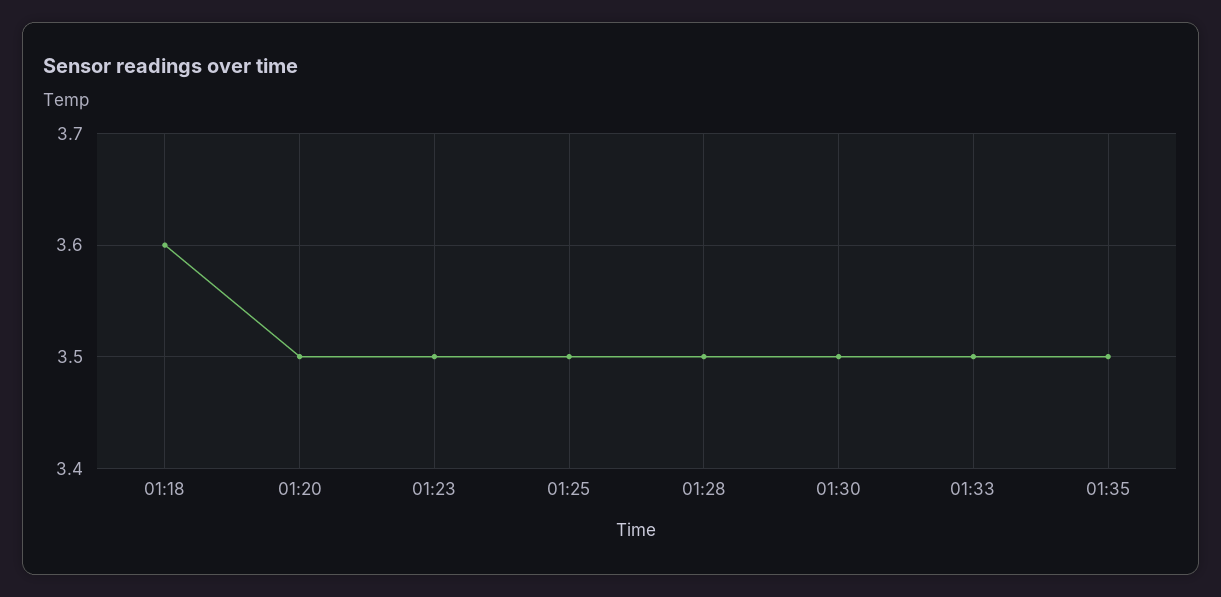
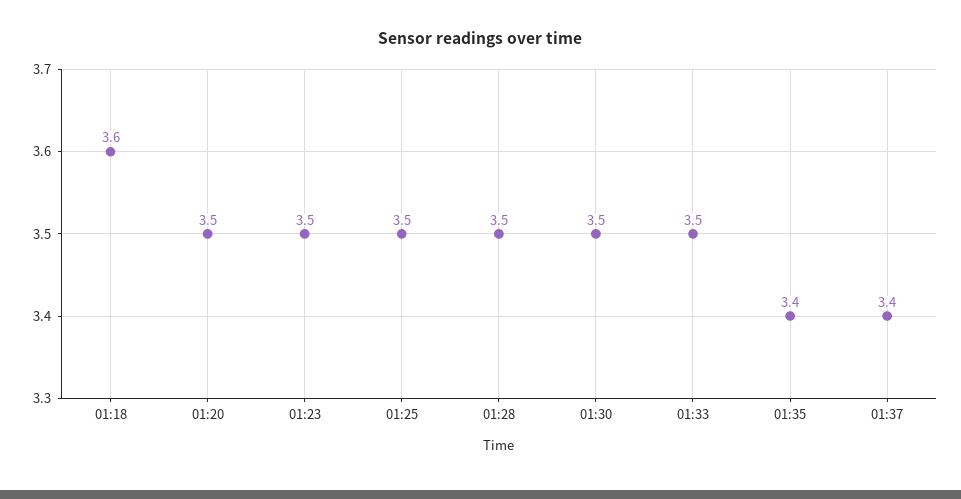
01:35: 3.5 -> 3.4
01:37: none -> 3.4

